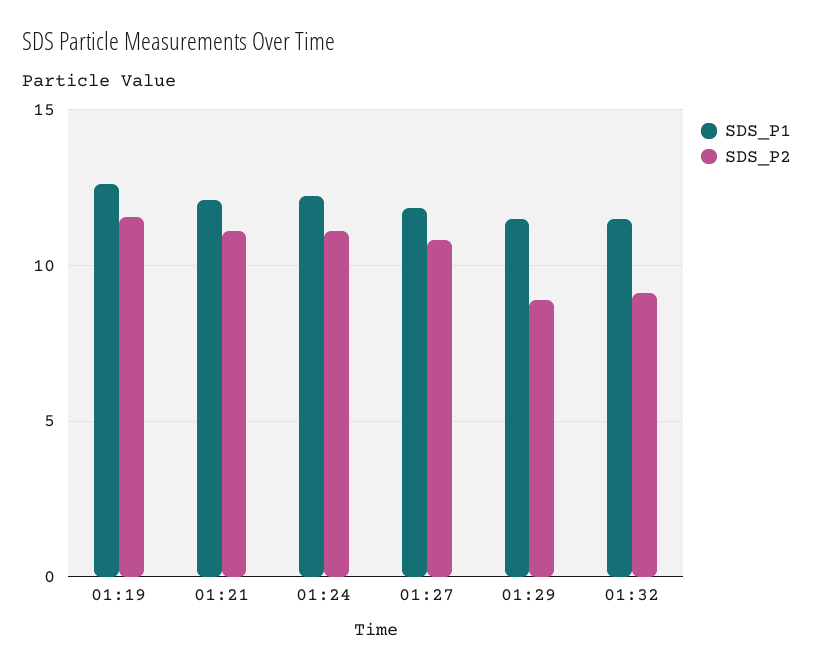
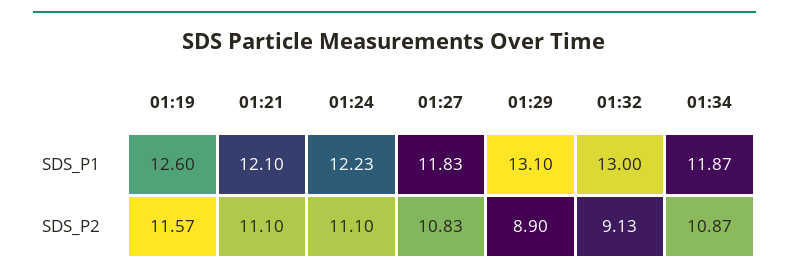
SDS_P1, 01:29: 11.5 -> 13.1
SDS_P1, 01:32: 11.5 -> 13
SDS_P1, 01:34: none -> 11.87
SDS_P2, 01:34: none -> 10.87

